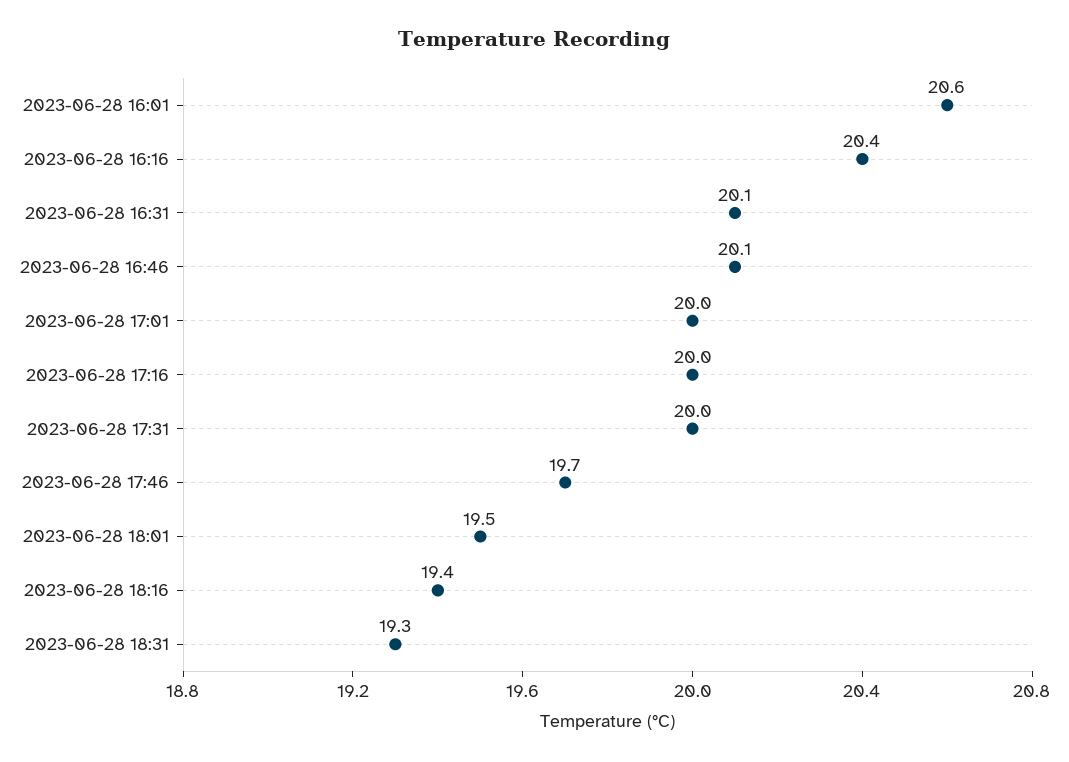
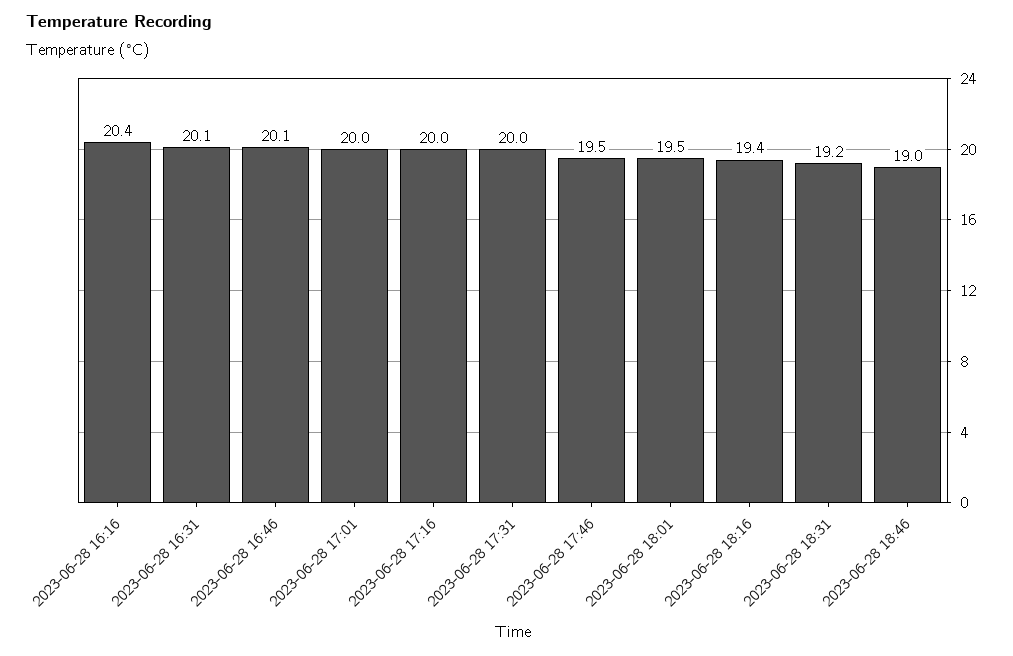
2023-06-28 16:01: 20.6 -> none
2023-06-28 17:46: 19.7 -> 19.5
2023-06-28 18:31: 19.3 -> 19.2
2023-06-28 18:46: none -> 19

